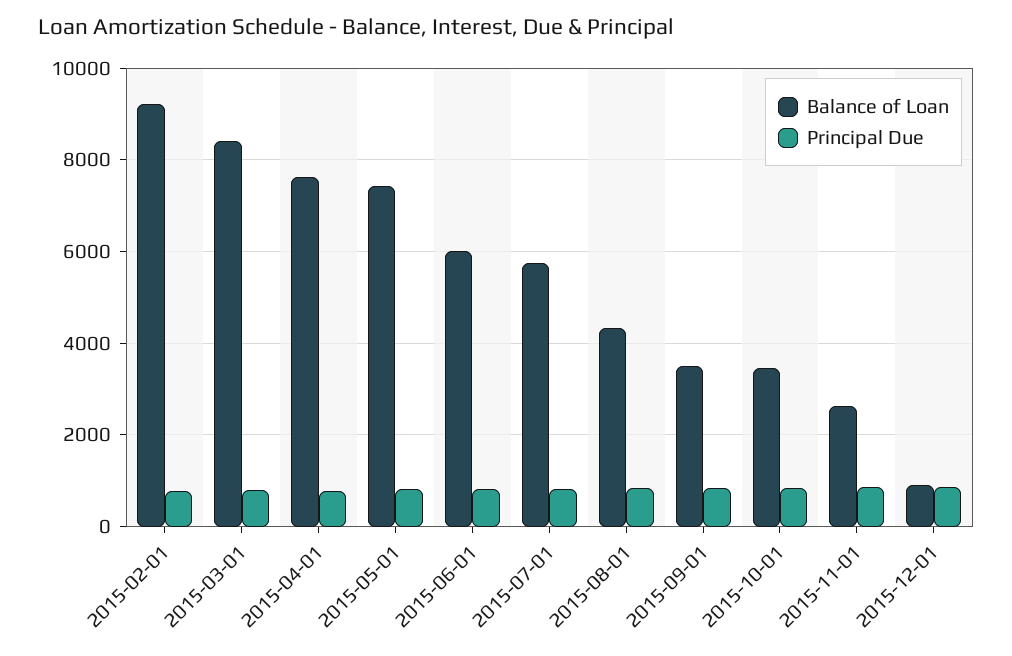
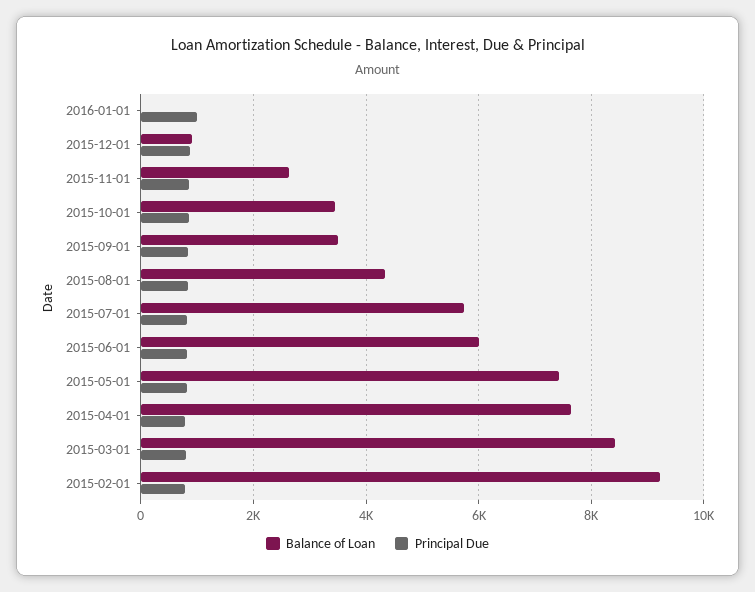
Balance of Loan, 2016-01-01: none -> 0
Principal Due, 2016-01-01: none -> 1000

